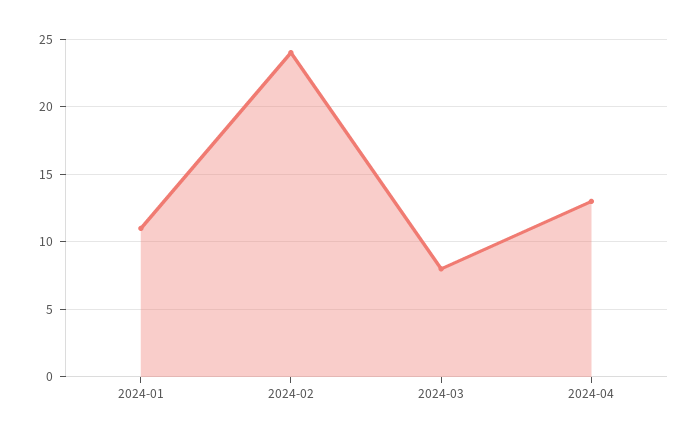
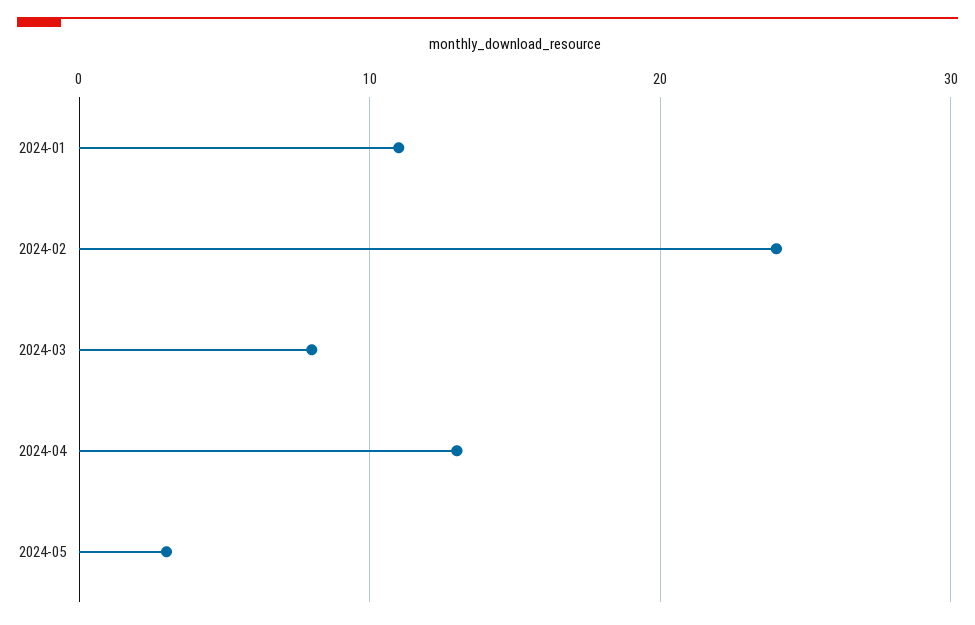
2024-05: none -> 3

